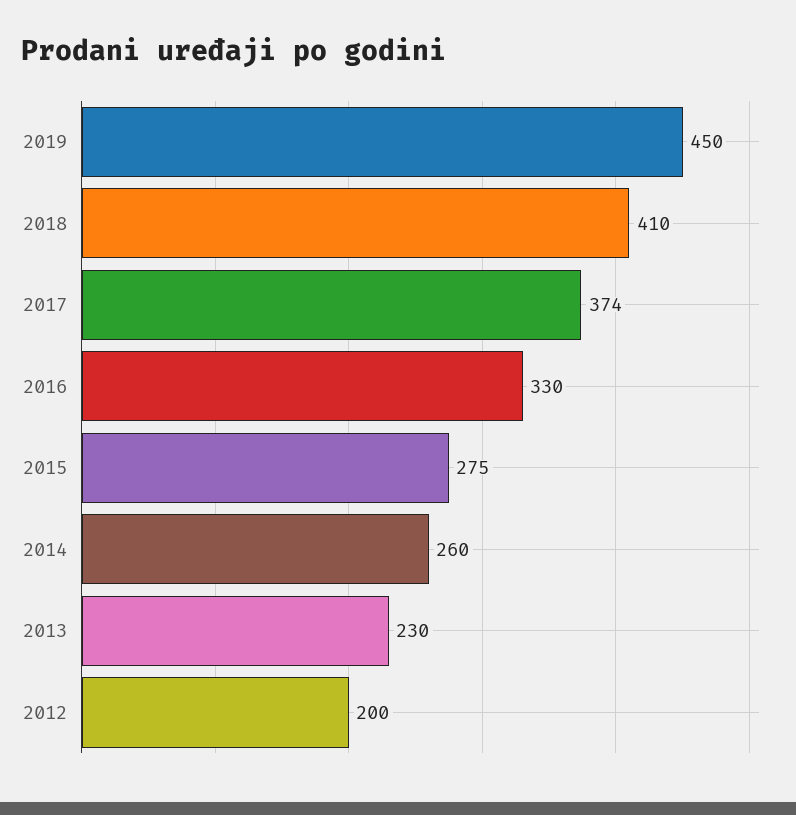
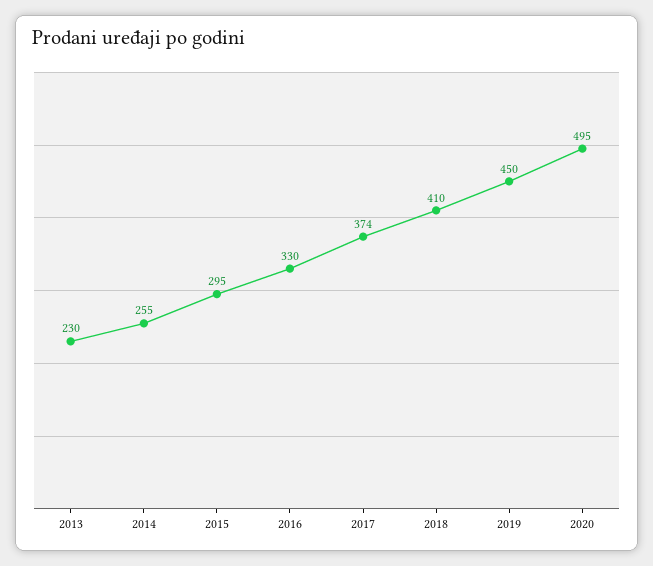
2015: 275 -> 295
2014: 260 -> 255
2012: 200 -> none
2020: none -> 495

